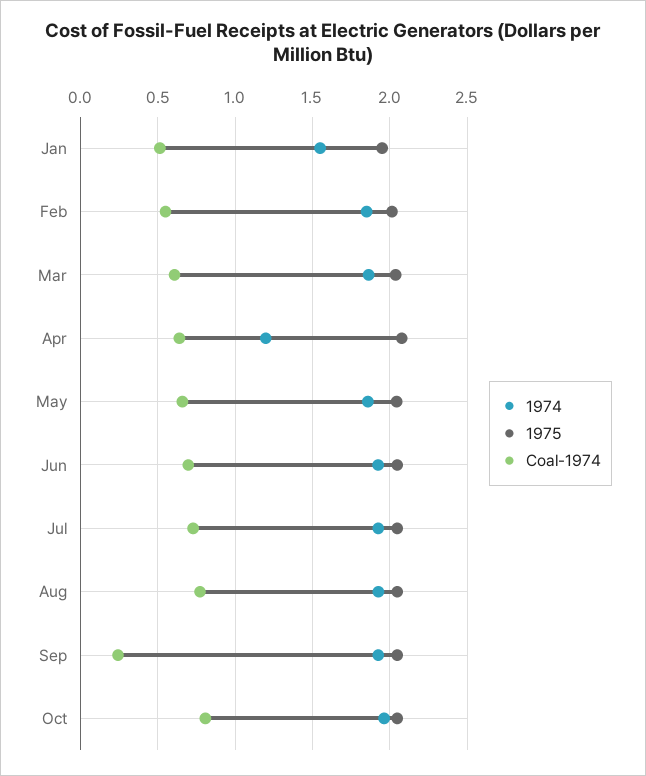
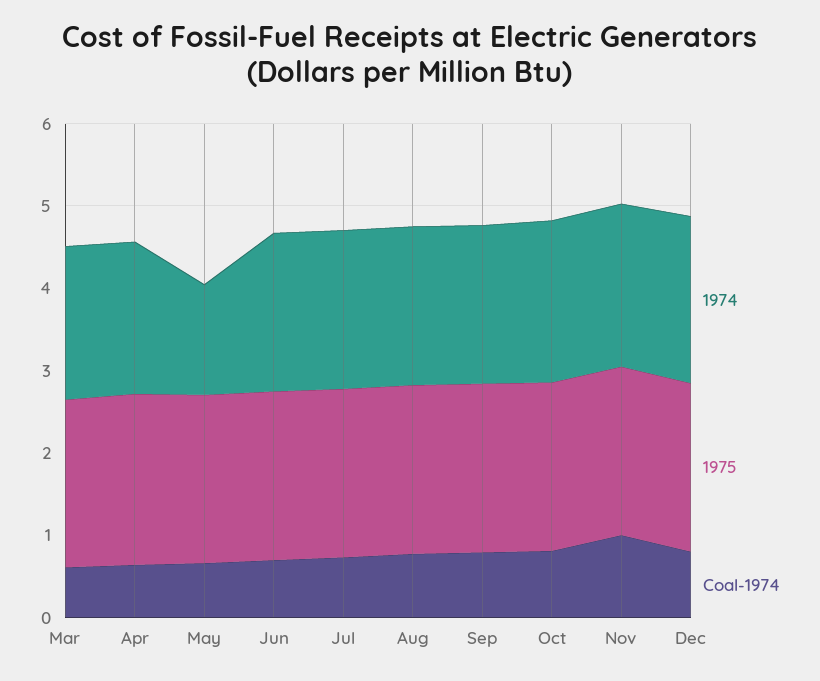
1974, Jan: 1.55 -> none
1975, Jan: 1.95 -> none
Coal-1974, Jan: 0.5 -> none
1974, Feb: 1.85 -> none
1975, Feb: 2 -> none
Coal-1974, Feb: 0.55 -> none
1974, Apr: 1.2 -> 1.8
1974, May: 1.85 -> 1.4
Coal-1974, Sep: 0.25 -> 0.8
1974, Nov: none -> 2
1975, Nov: none -> 2
Coal-1974, Nov: none -> 1
1974, Dec: none -> 2
1975, Dec: none -> 2
Coal-1974, Dec: none -> 0.8

